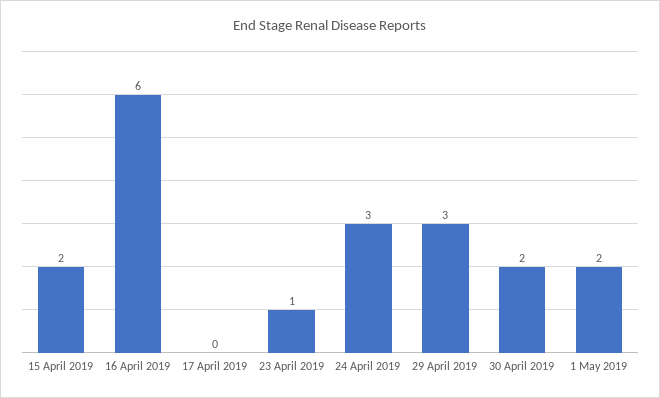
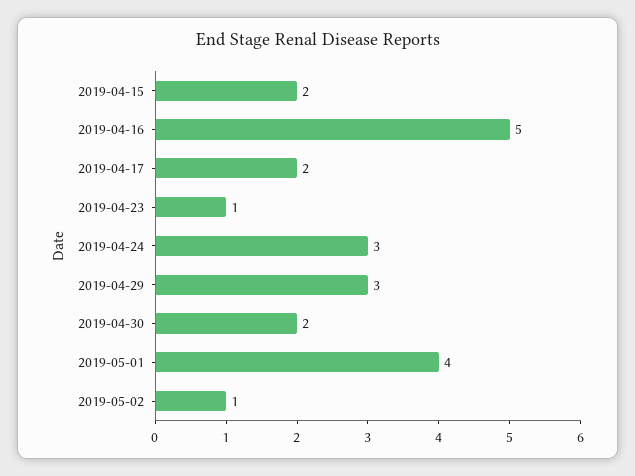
16 April 2019: 6 -> 5
17 April 2019: 0 -> 2
1 May 2019: 2 -> 4
2019-05-02: none -> 1

